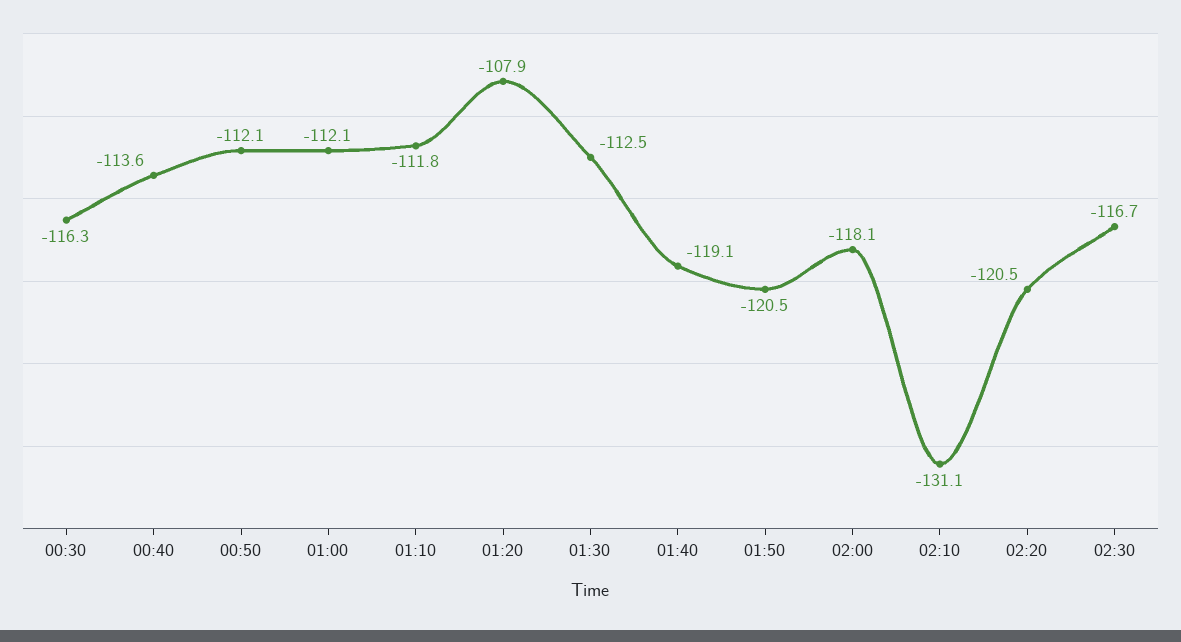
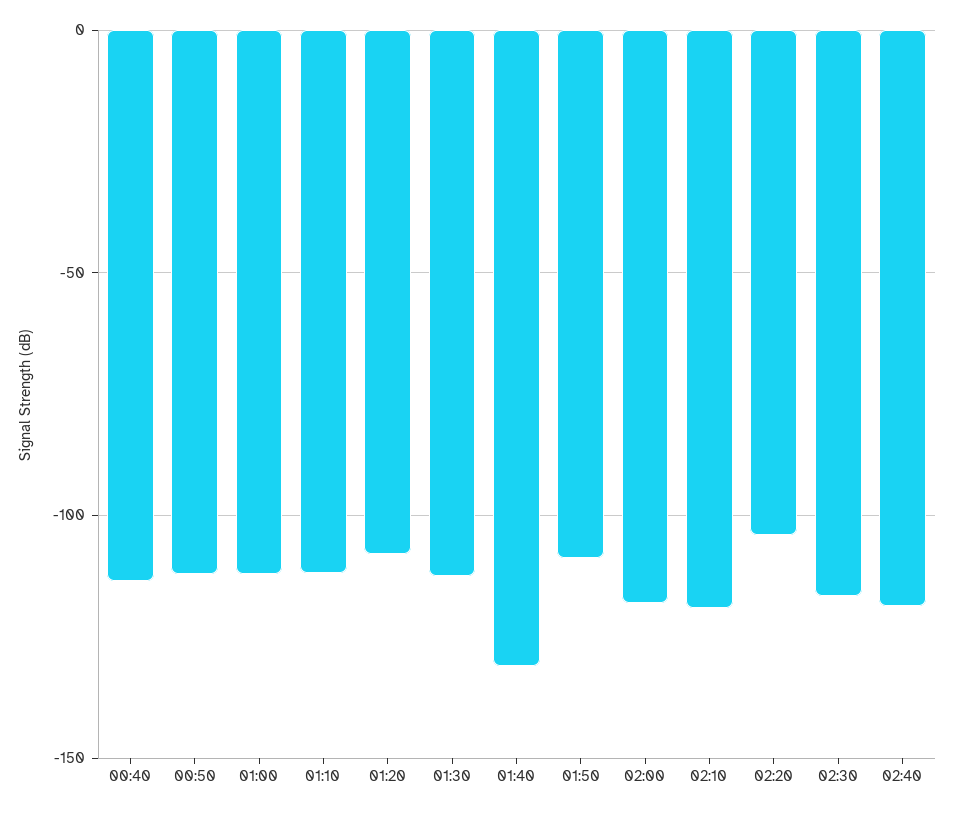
00:30: -116.3 -> none
01:40: -119.1 -> -130
01:50: -120.5 -> -110
02:10: -131.1 -> -120
02:20: -120.5 -> -105
02:40: none -> -120

